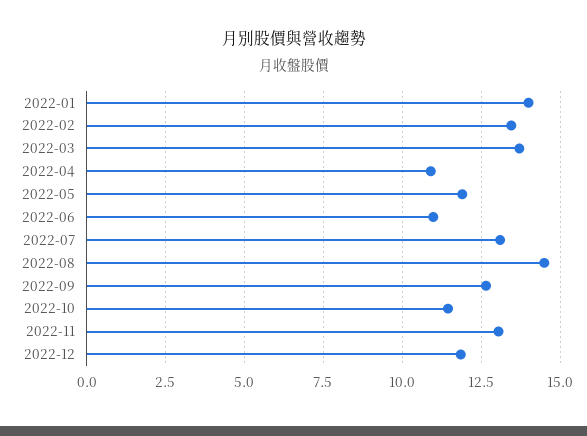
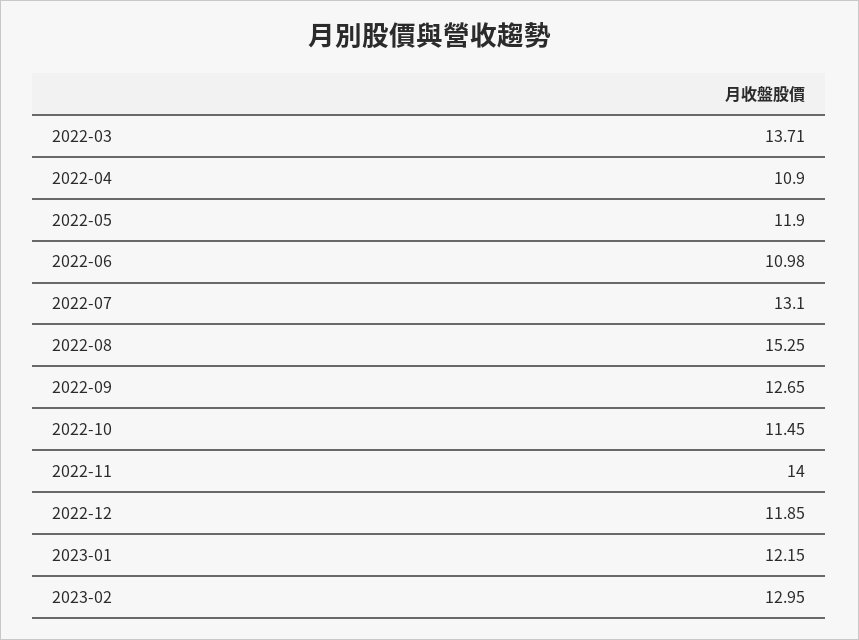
2022-01: 14 -> none
2022-02: 13.5 -> none
2022-08: 14.5 -> 15.25
2022-11: 13 -> 14
2023-01: none -> 12.15
2023-02: none -> 12.95

